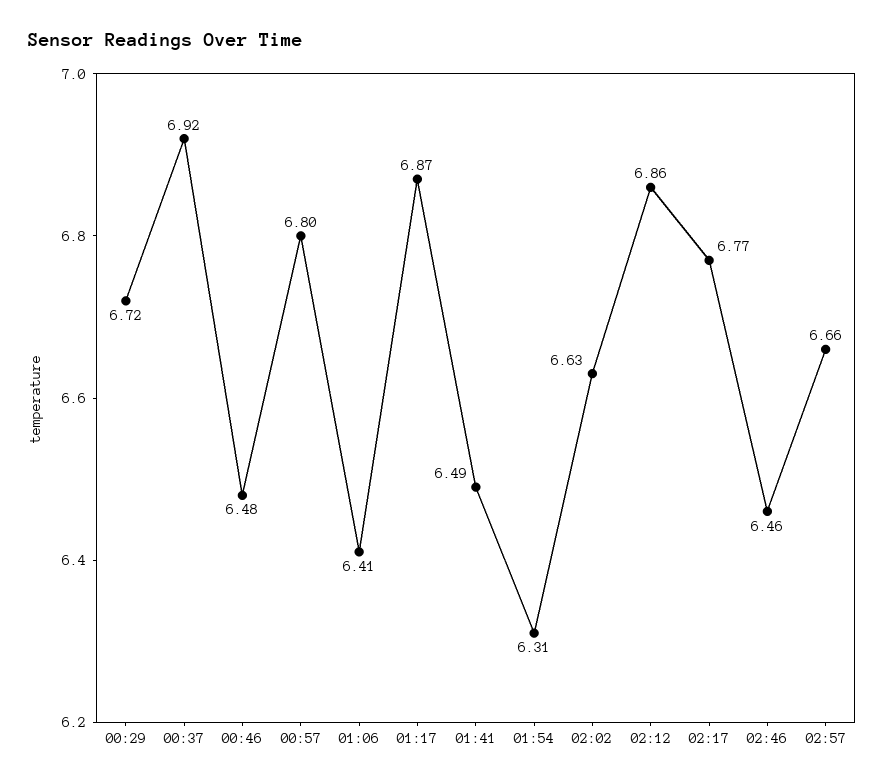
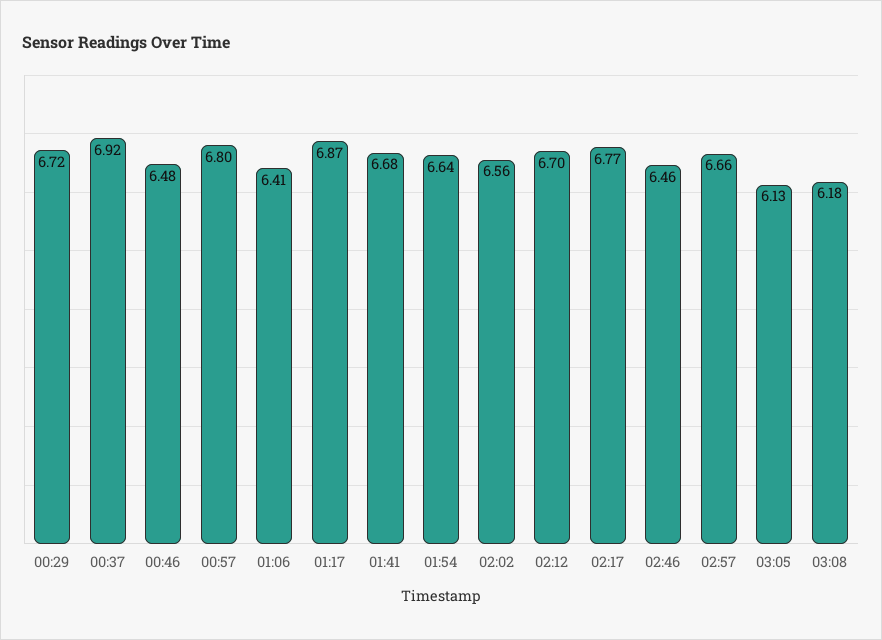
01:41: 6.49 -> 6.68
01:54: 6.31 -> 6.64
02:02: 6.63 -> 6.56
02:12: 6.86 -> 6.7
03:05: none -> 6.13
03:08: none -> 6.18

